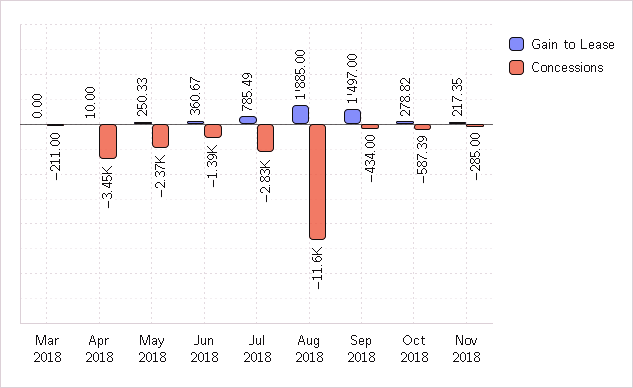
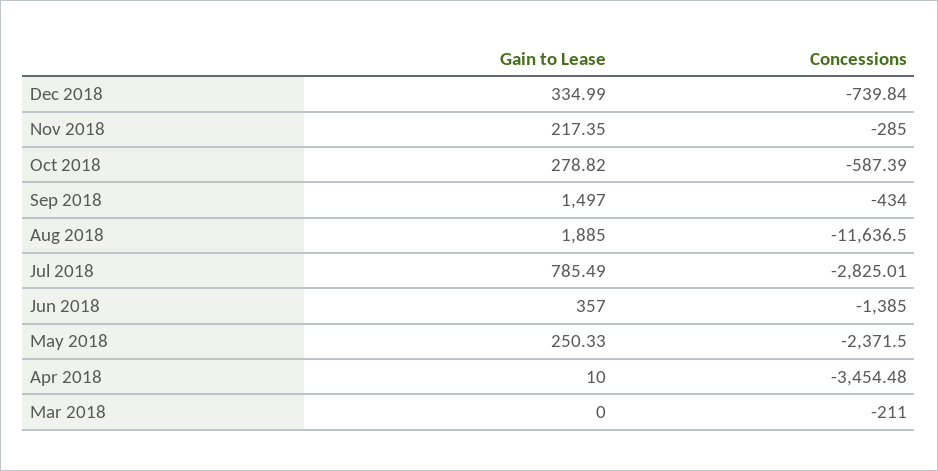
Gain to Lease, Jun 2018: 360.67 -> 357
Gain to Lease, Dec 2018: none -> 334.99
Concessions, Dec 2018: none -> -739.84

